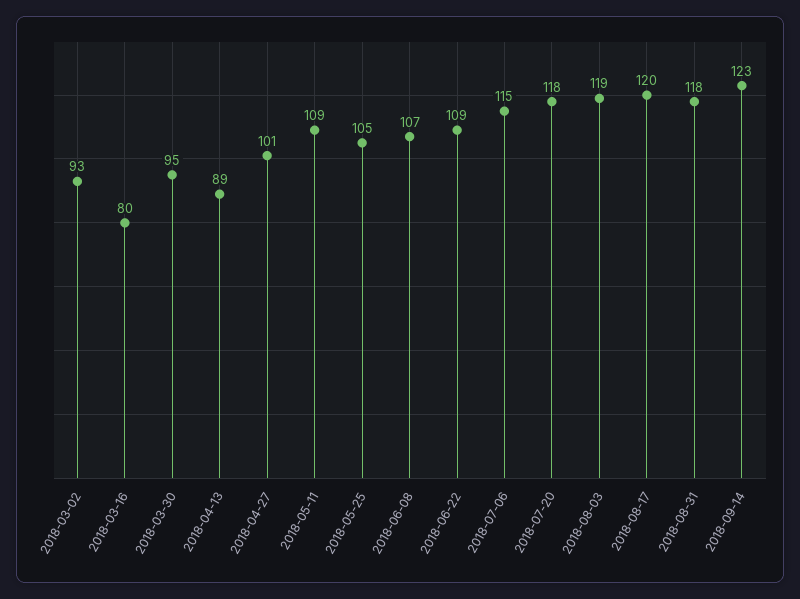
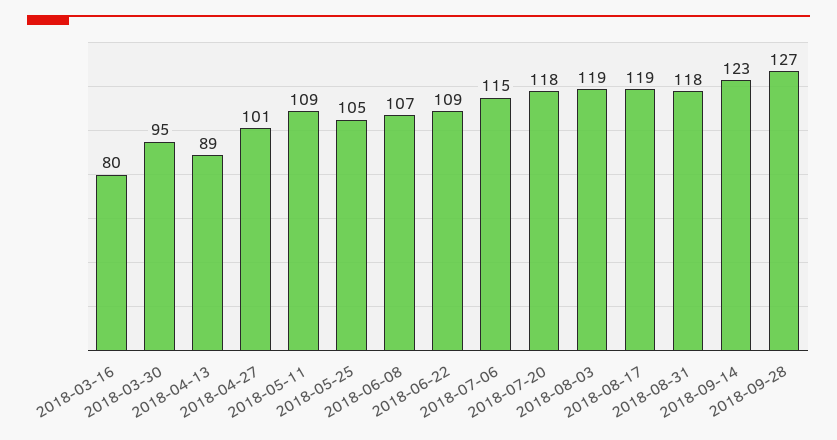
2018-03-02: 93 -> none
2018-08-17: 120 -> 119
2018-09-28: none -> 127

